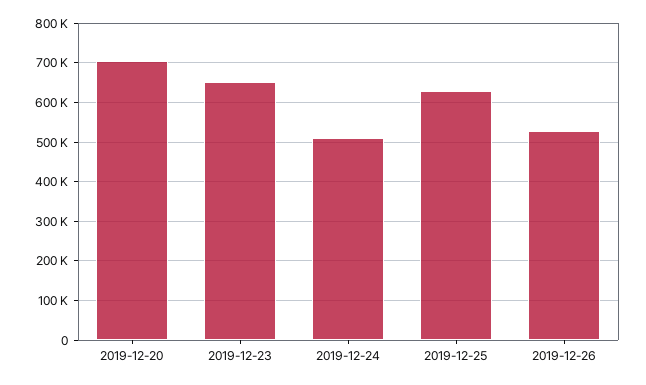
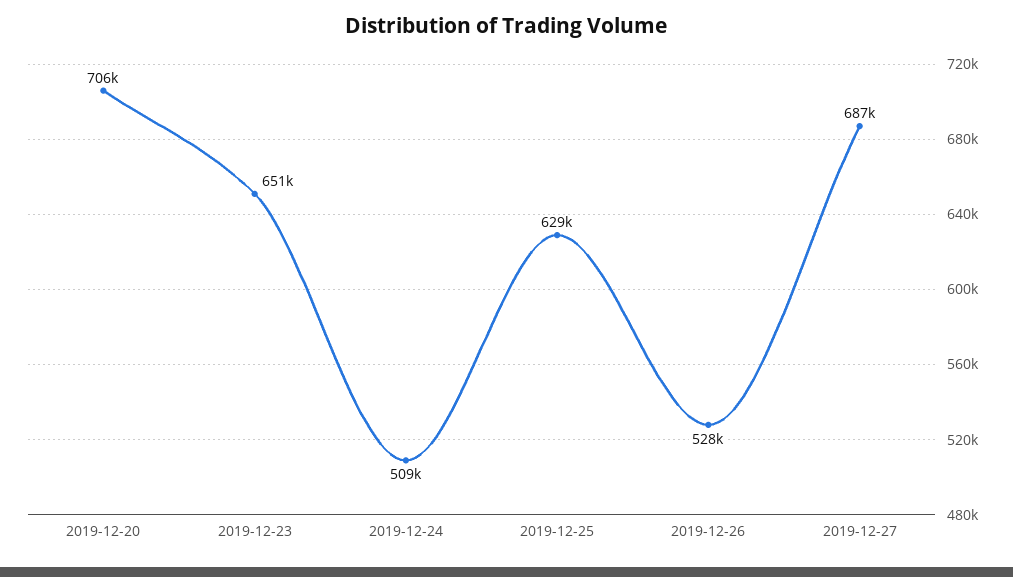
2019-12-27: none -> 687000

